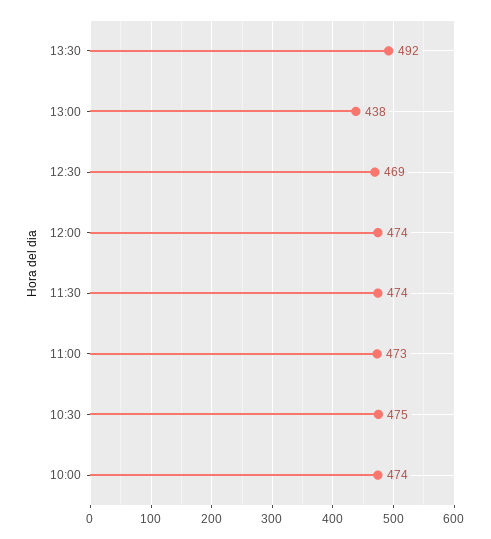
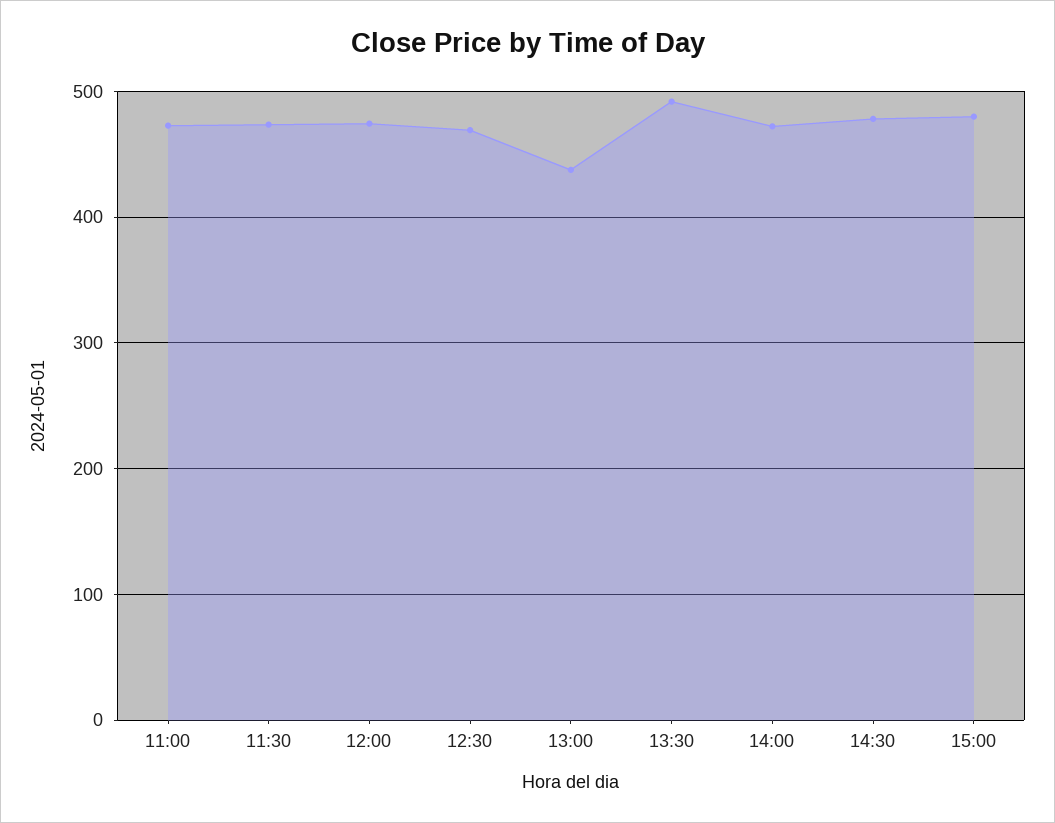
10:30: 475 -> none
10:00: 474 -> none
14:00: none -> 470
14:30: none -> 480
15:00: none -> 480

